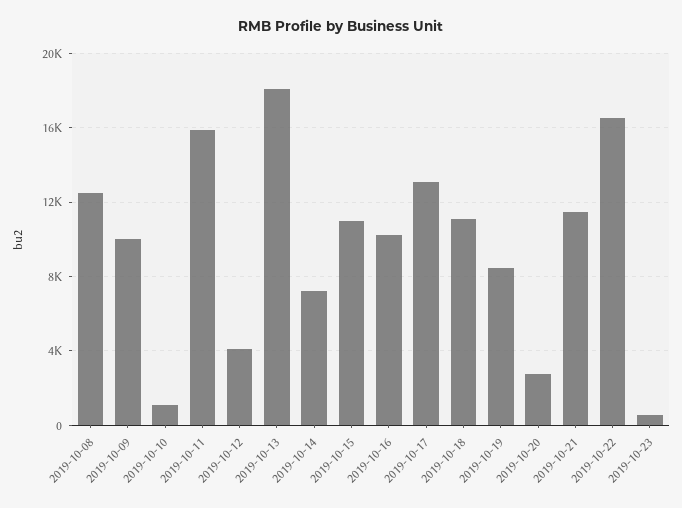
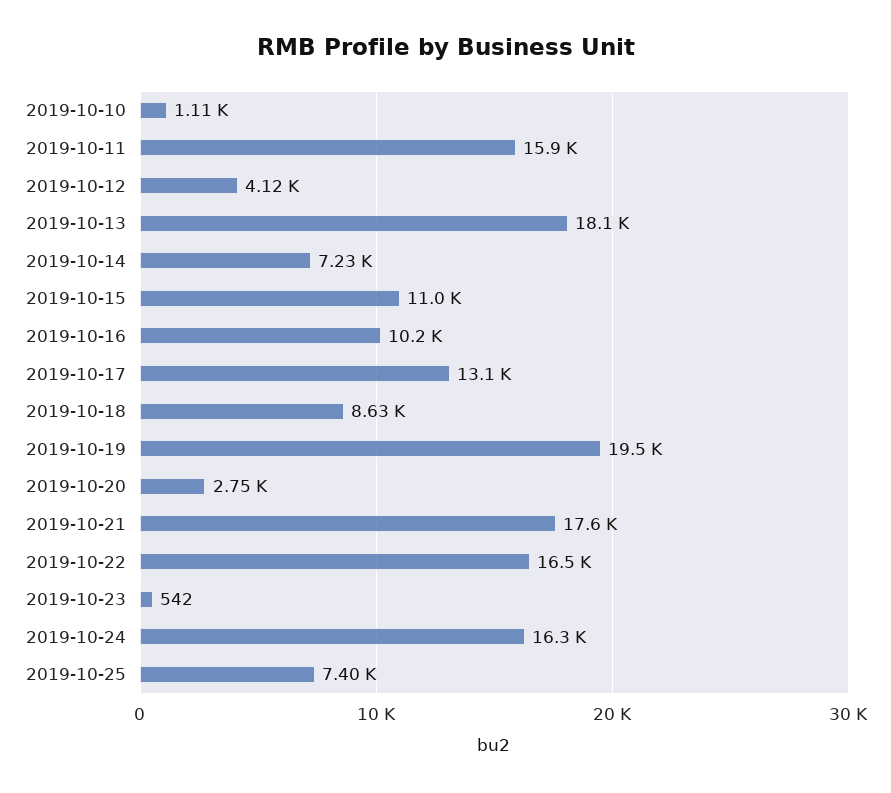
2019-10-08: 12500 -> none
2019-10-09: 10000 -> none
2019-10-18: 11000 -> 8630
2019-10-19: 8500 -> 19500
2019-10-21: 11500 -> 17600
2019-10-24: none -> 16300
2019-10-25: none -> 7400

